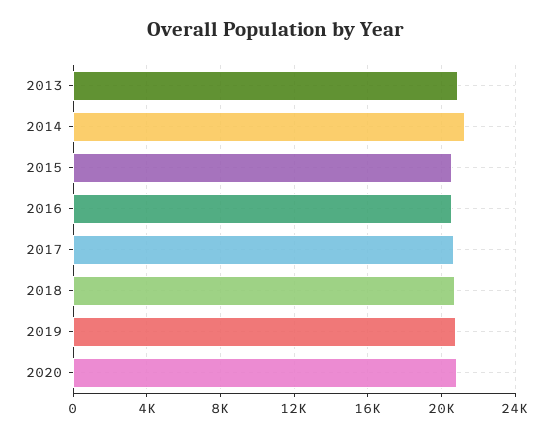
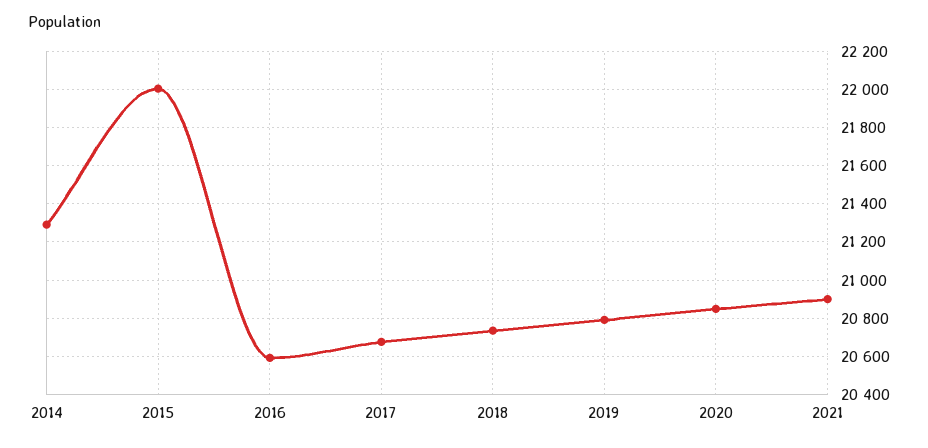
2013: 21000 -> none
2015: 20500 -> 22000
2021: none -> 20900

